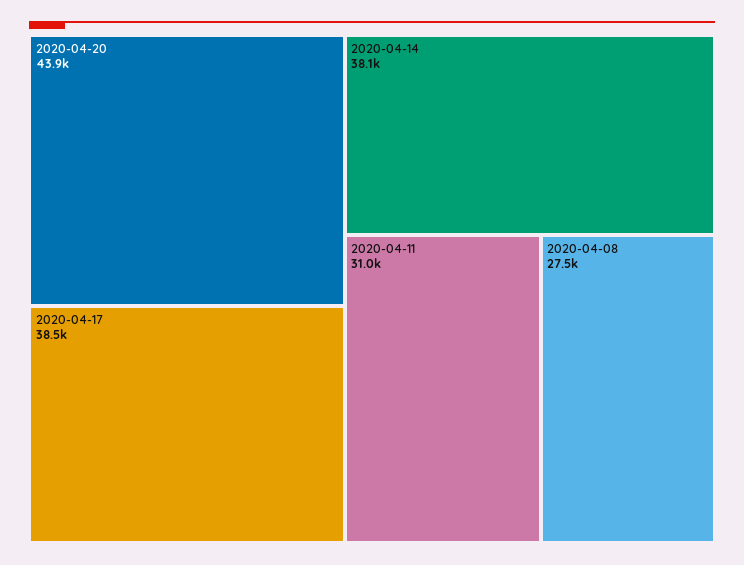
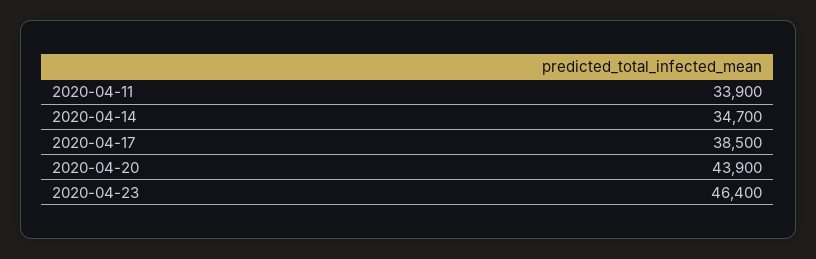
2020-04-14: 38100 -> 34700
2020-04-11: 31000 -> 33900
2020-04-08: 27500 -> none
2020-04-23: none -> 46400

